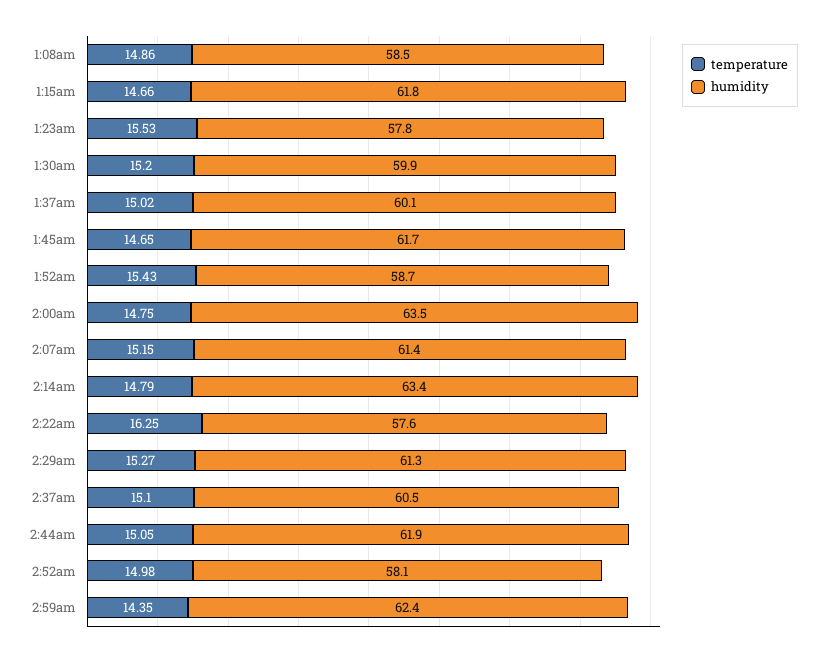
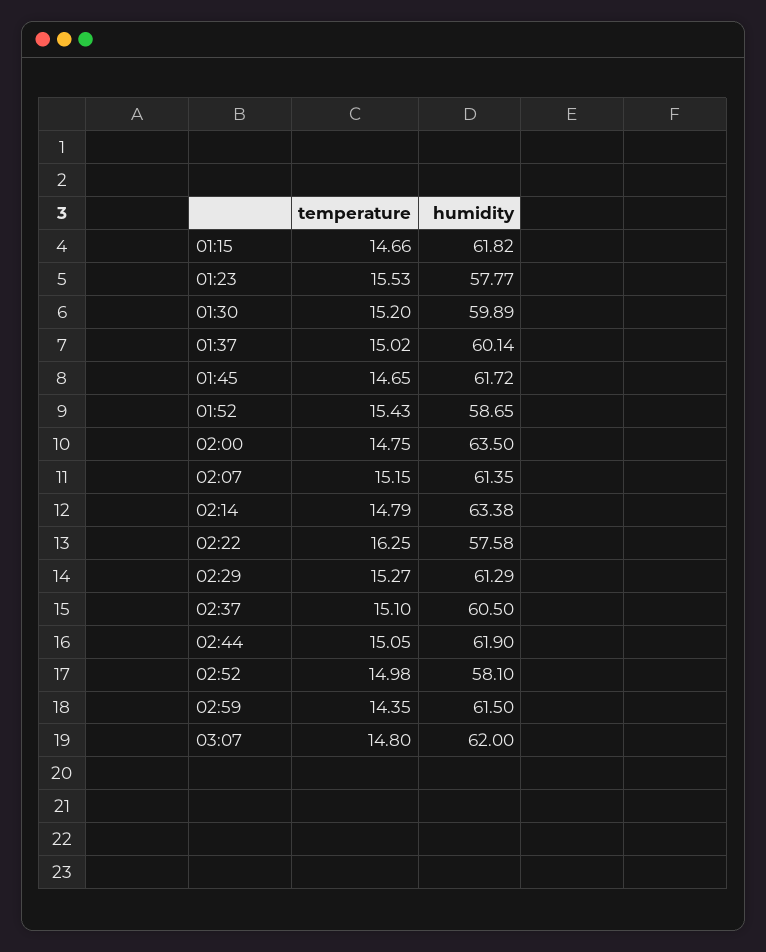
temperature, 1:08am: 14.86 -> none
humidity, 1:08am: 58.5 -> none
humidity, 2:59am: 62.4 -> 61.5
temperature, 03:07: none -> 14.8
humidity, 03:07: none -> 62

